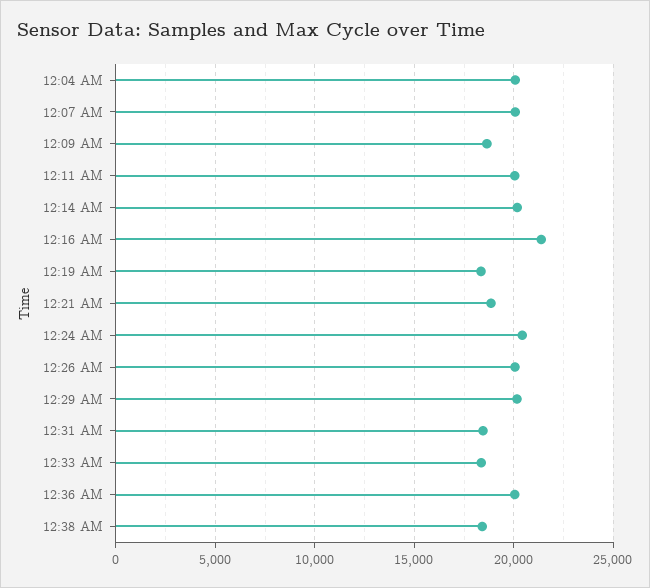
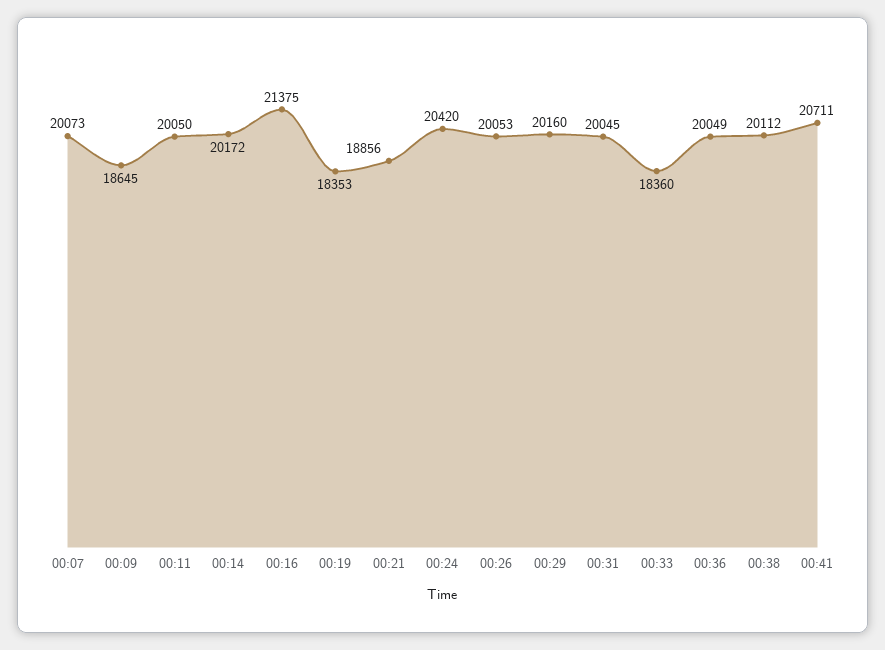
12:04 AM: 20000 -> none
12:31 AM: 18500 -> 20045
12:38 AM: 18500 -> 20112
00:41: none -> 20711

